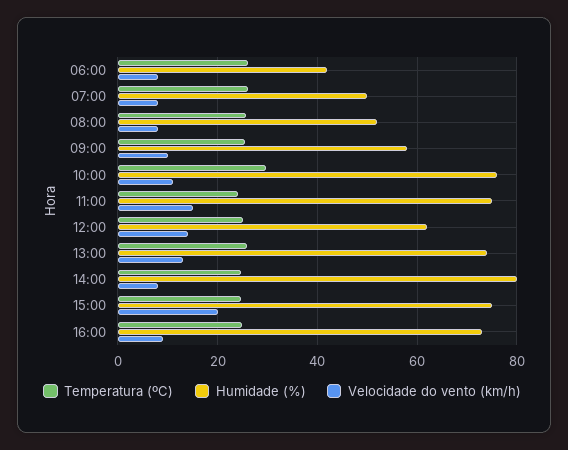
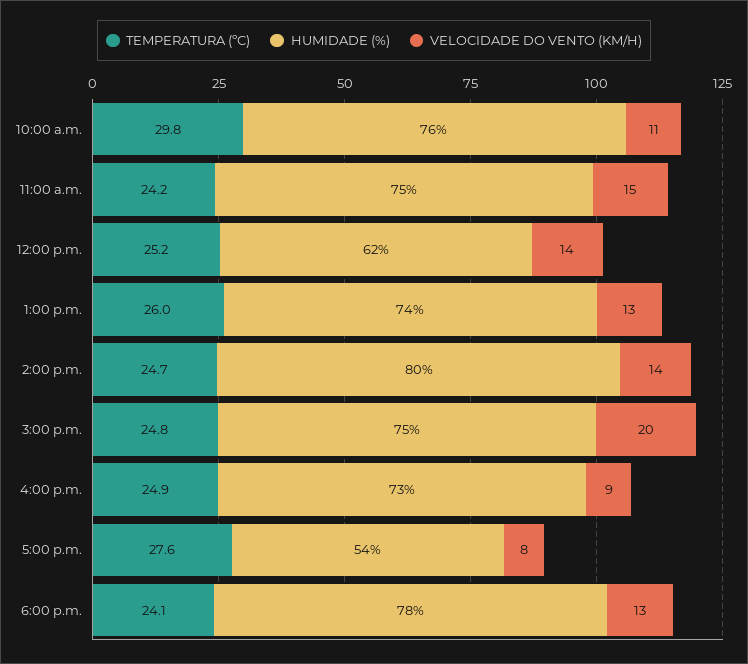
Temperatura (ºC), 06:00: 26 -> none
Humidade (%), 06:00: 42 -> none
Velocidade do vento (km/h), 06:00: 8 -> none
Temperatura (ºC), 07:00: 26 -> none
Humidade (%), 07:00: 50 -> none
Velocidade do vento (km/h), 07:00: 8 -> none
Temperatura (ºC), 08:00: 26 -> none
Humidade (%), 08:00: 52 -> none
Velocidade do vento (km/h), 08:00: 8 -> none
Temperatura (ºC), 09:00: 26 -> none
Humidade (%), 09:00: 58 -> none
Velocidade do vento (km/h), 09:00: 10 -> none
Velocidade do vento (km/h), 14:00: 8 -> 14
Temperatura (ºC), 5:00 p.m.: none -> 27.6
Humidade (%), 5:00 p.m.: none -> 54
Velocidade do vento (km/h), 5:00 p.m.: none -> 8
Temperatura (ºC), 6:00 p.m.: none -> 24.1
Humidade (%), 6:00 p.m.: none -> 78
Velocidade do vento (km/h), 6:00 p.m.: none -> 13

